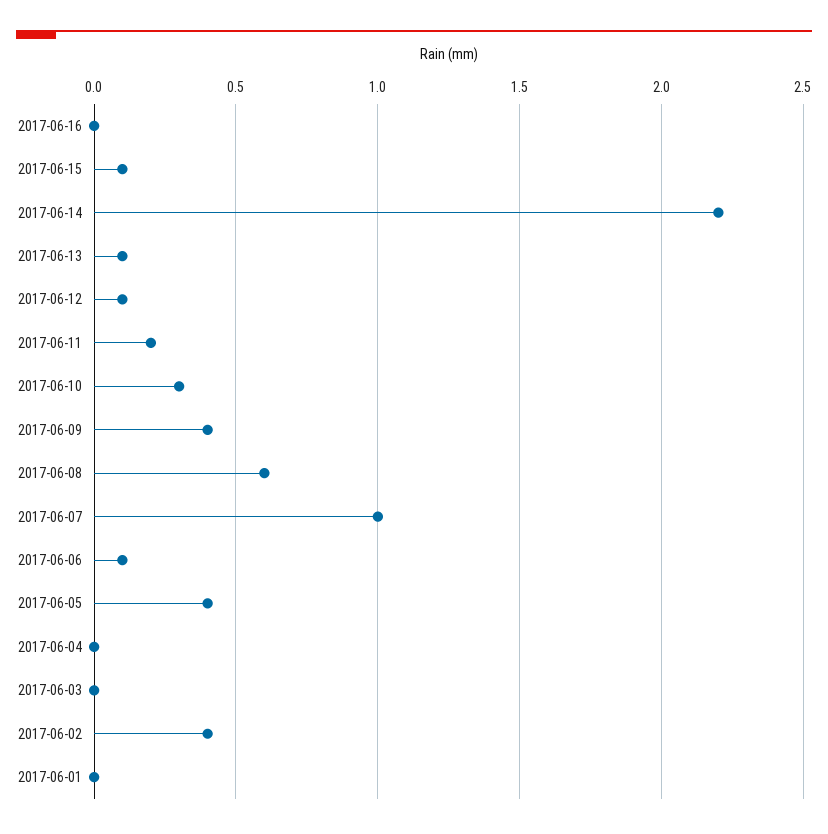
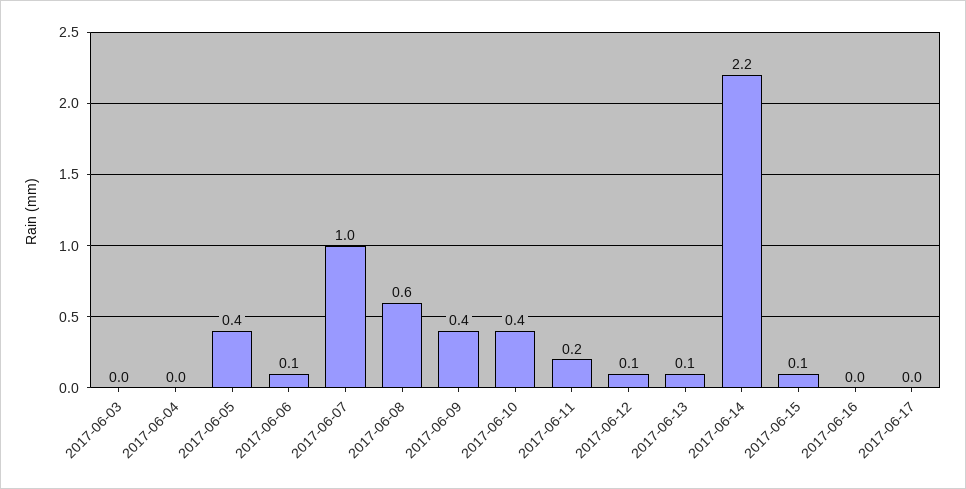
2017-06-10: 0.3 -> 0.4
2017-06-02: 0.4 -> none
2017-06-01: 0 -> none
2017-06-17: none -> 0

